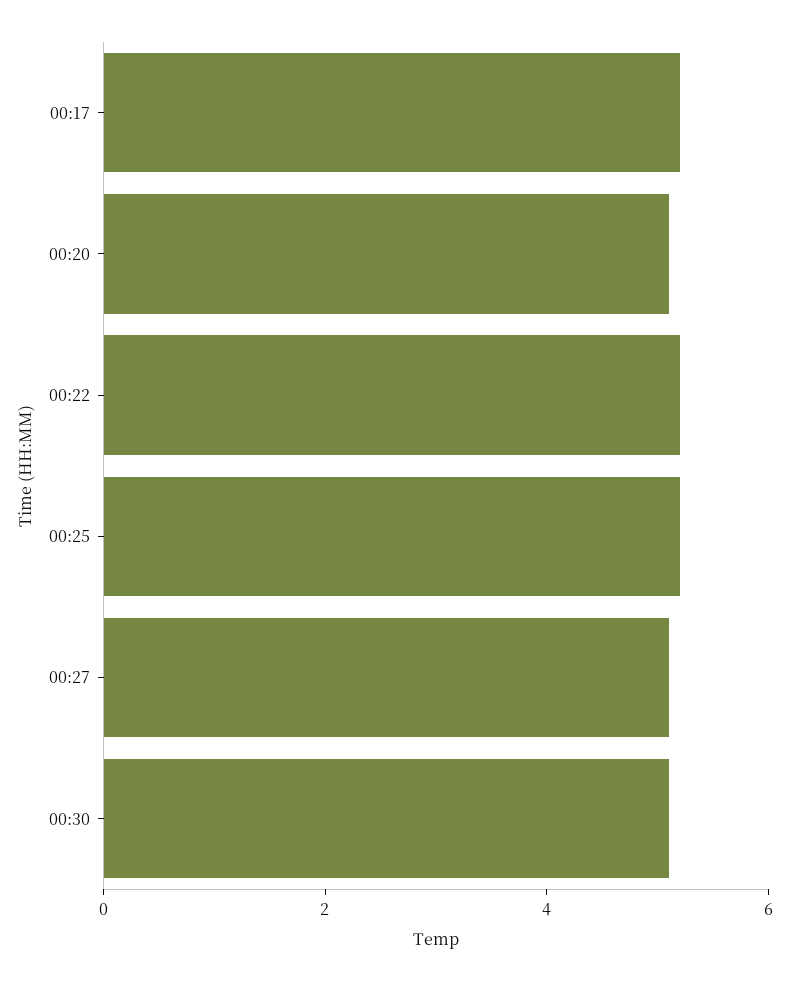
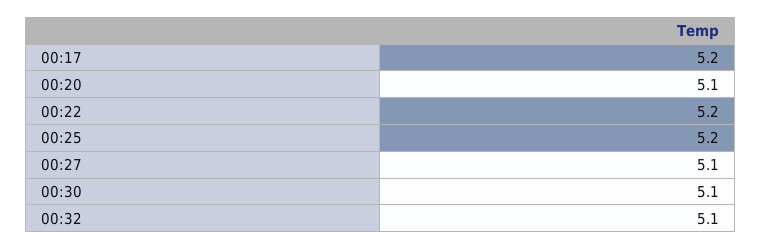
00:32: none -> 5.1

